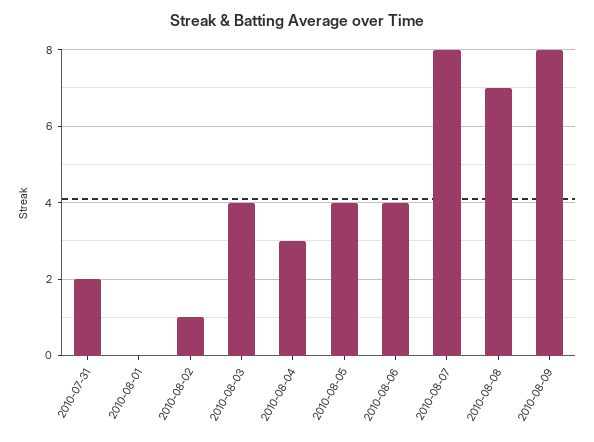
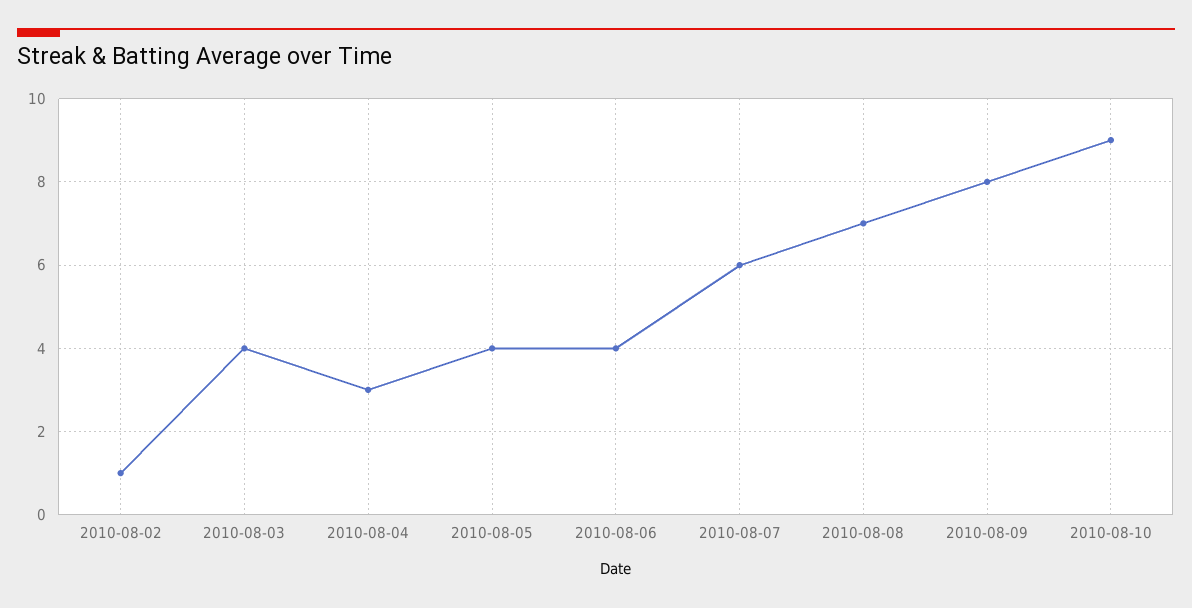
2010-07-31: 2 -> none
2010-08-01: 0 -> none
2010-08-07: 8 -> 6
2010-08-10: none -> 9

